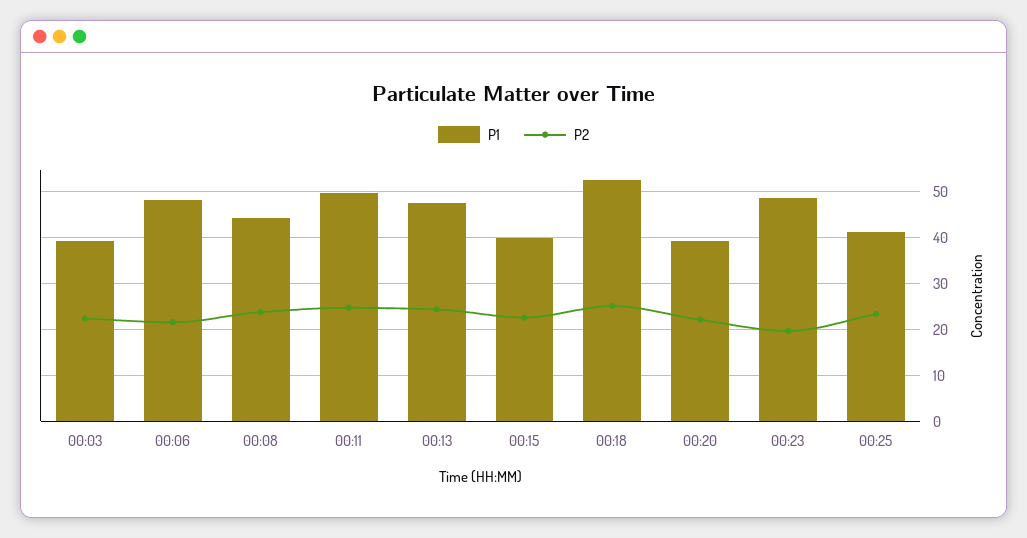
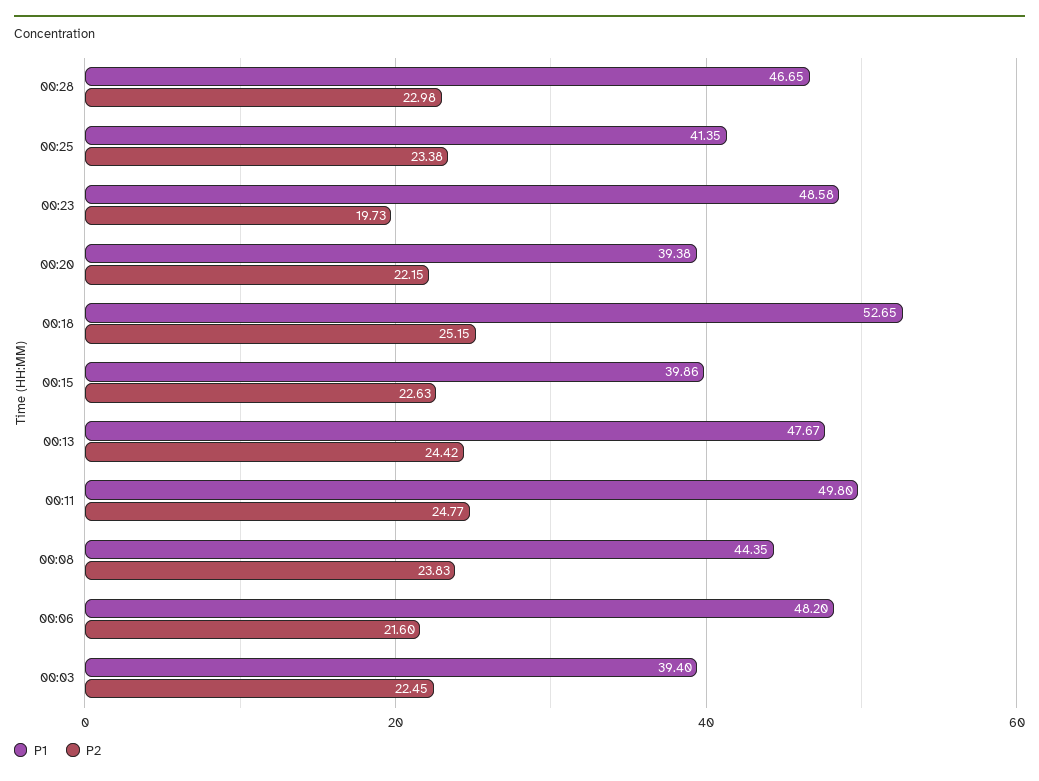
P1, 00:28: none -> 46.65
P2, 00:28: none -> 22.98

